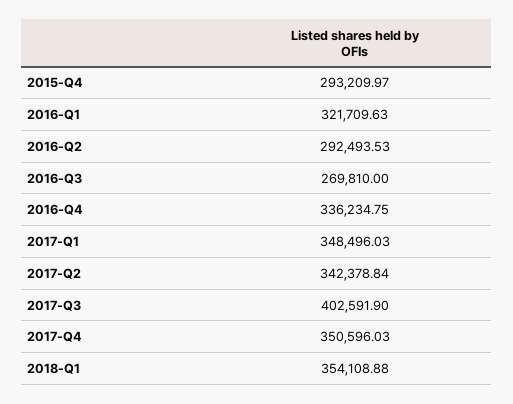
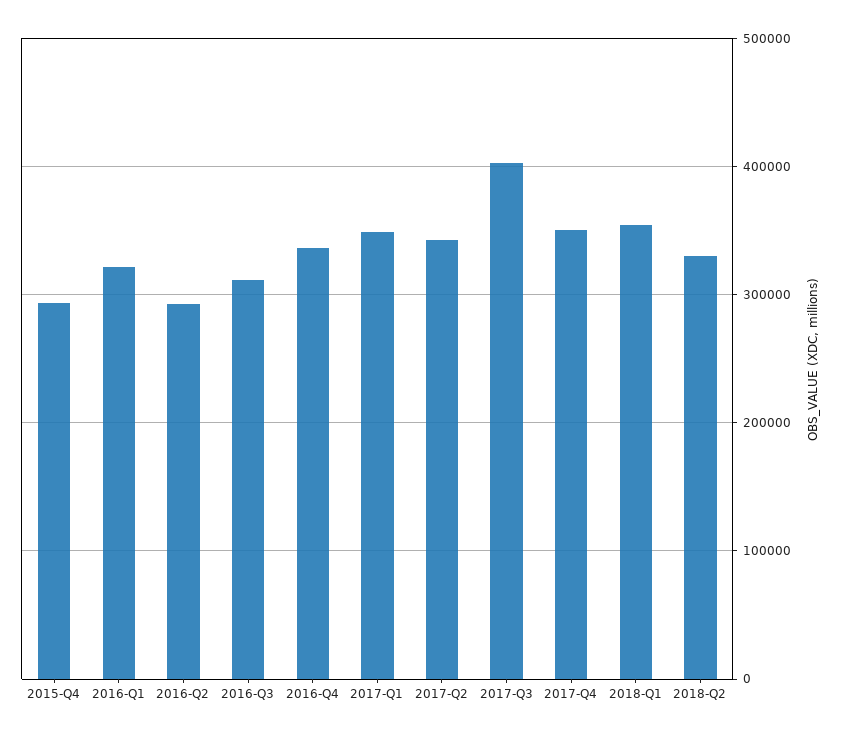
2016-Q3: 269810 -> 310000
2018-Q2: none -> 330000

